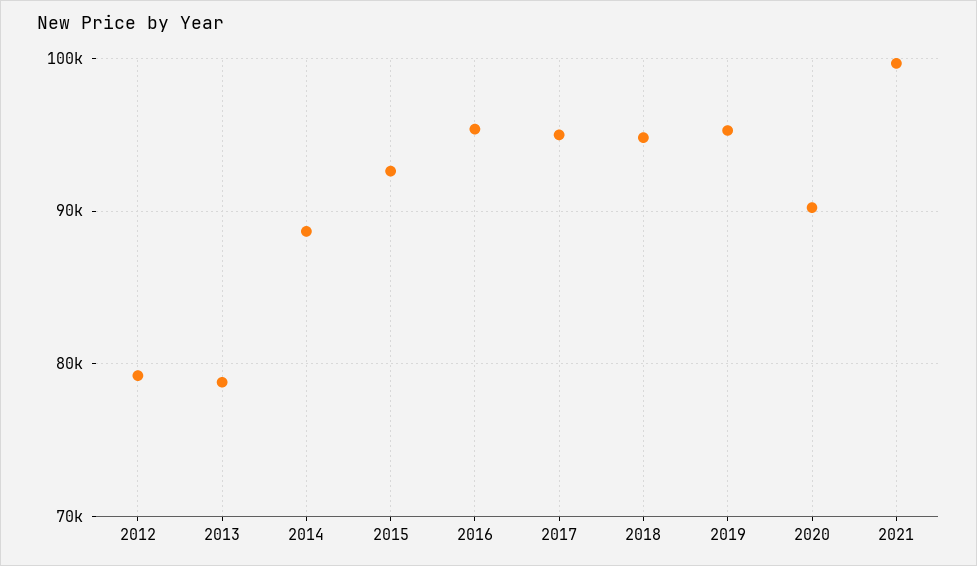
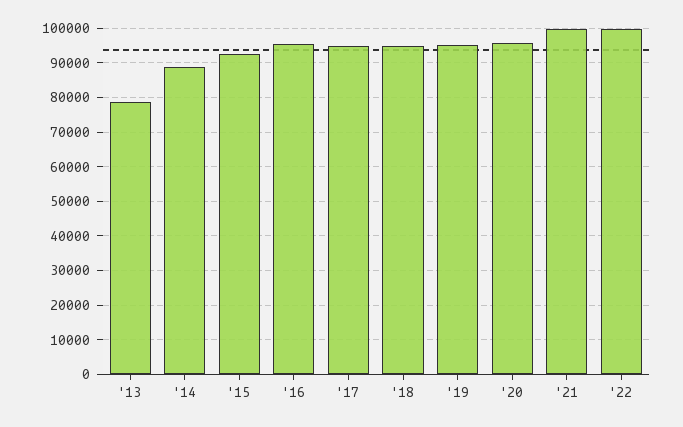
2012: 79000 -> none
2020: 90000 -> 96000
'22: none -> 100000

